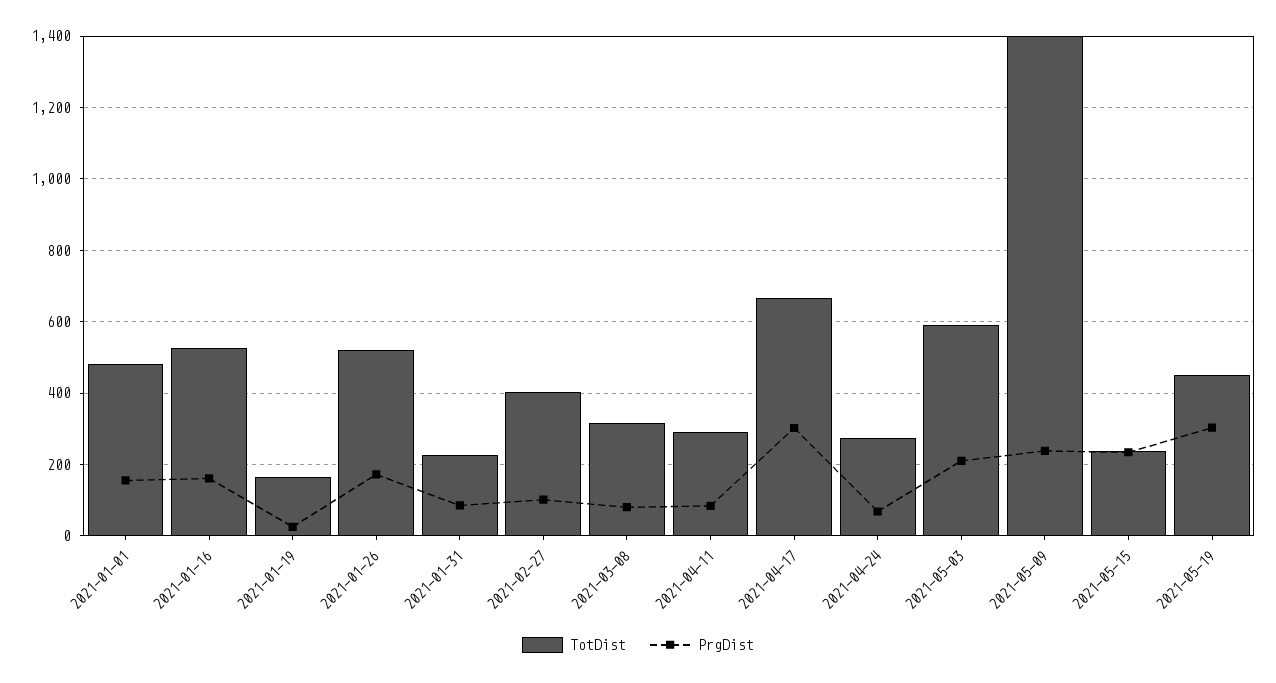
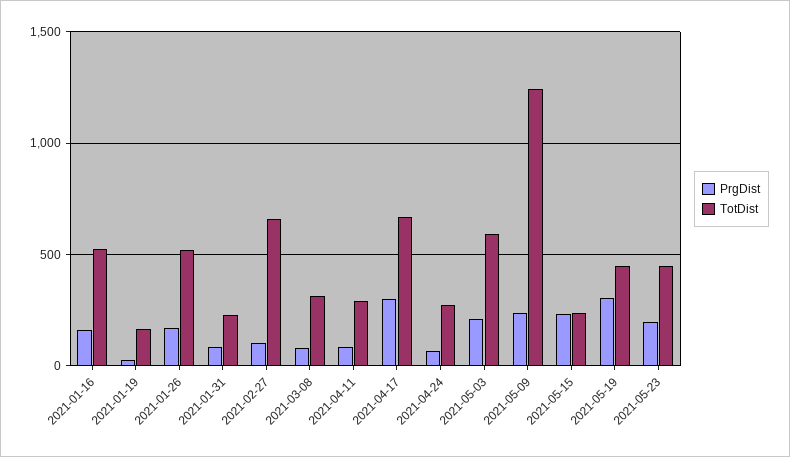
TotDist, 2021-01-01: 480 -> none
PrgDist, 2021-01-01: 160 -> none
TotDist, 2021-02-27: 400 -> 650
TotDist, 2021-05-09: 1400 -> 1250
PrgDist, 2021-05-23: none -> 200
TotDist, 2021-05-23: none -> 450

